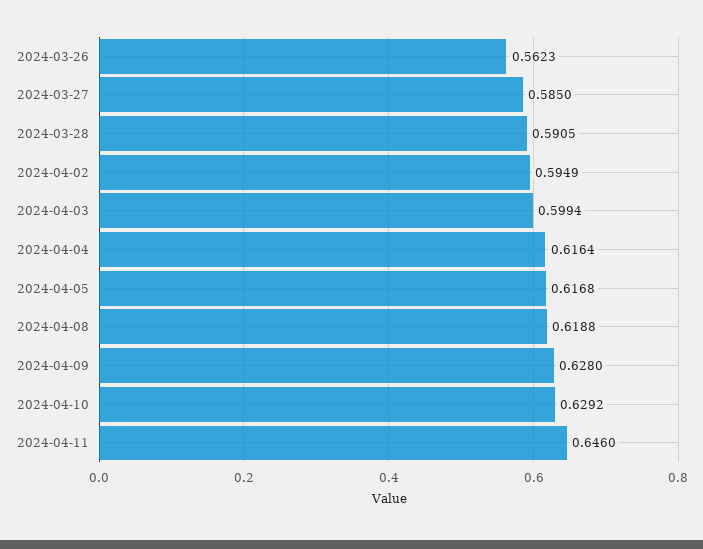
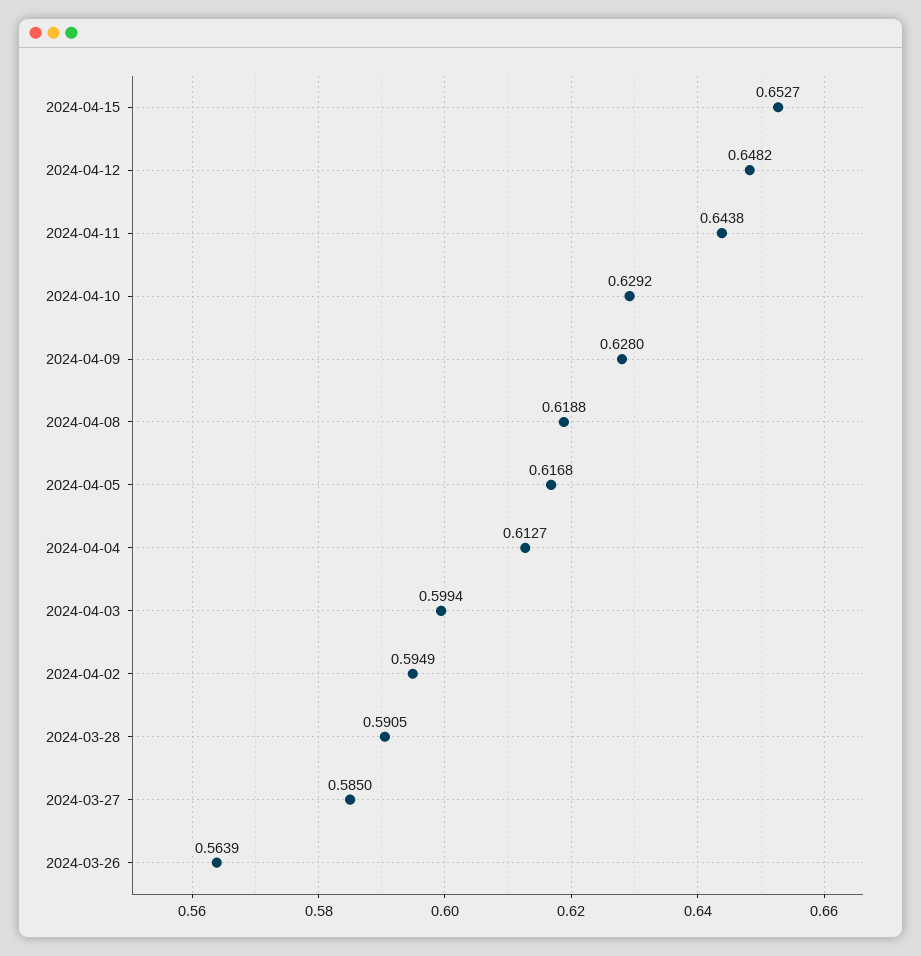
2024-03-26: 0.5623 -> 0.5639
2024-04-04: 0.6164 -> 0.6127
2024-04-11: 0.646 -> 0.6438
2024-04-15: none -> 0.6527
2024-04-12: none -> 0.6482

